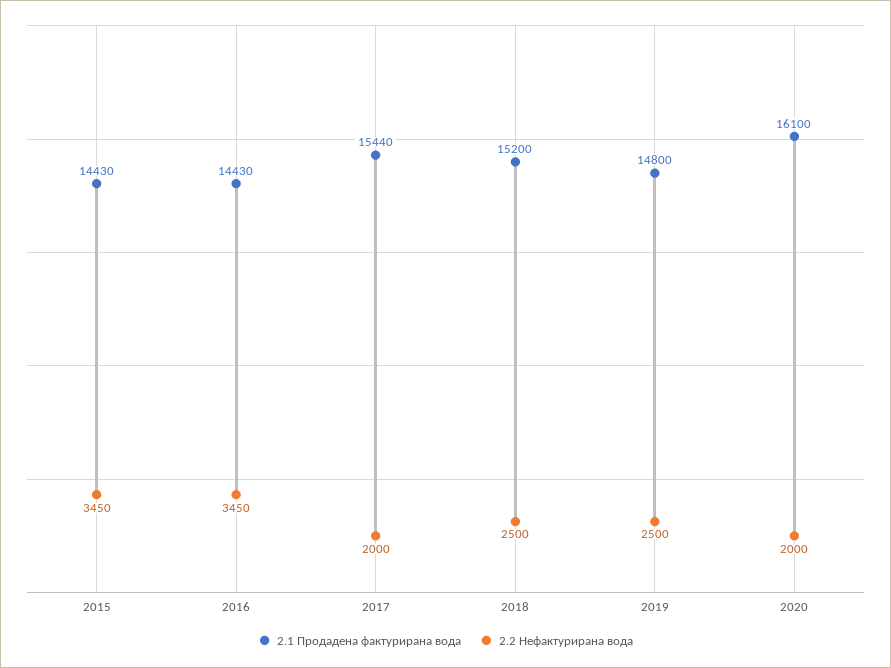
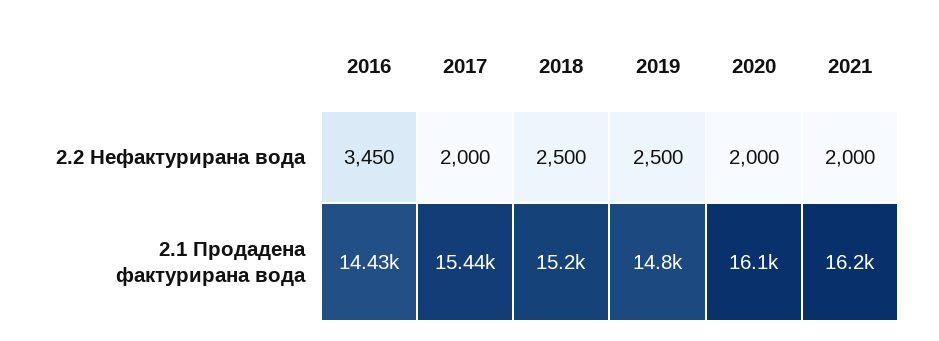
2.1 Продадена фактурирана вода, 2015: 14430 -> none
2.2 Нефактурирана вода, 2015: 3450 -> none
2.2 Нефактурирана вода, 2021: none -> 2000
2.1 Продадена фактурирана вода, 2021: none -> 16200

